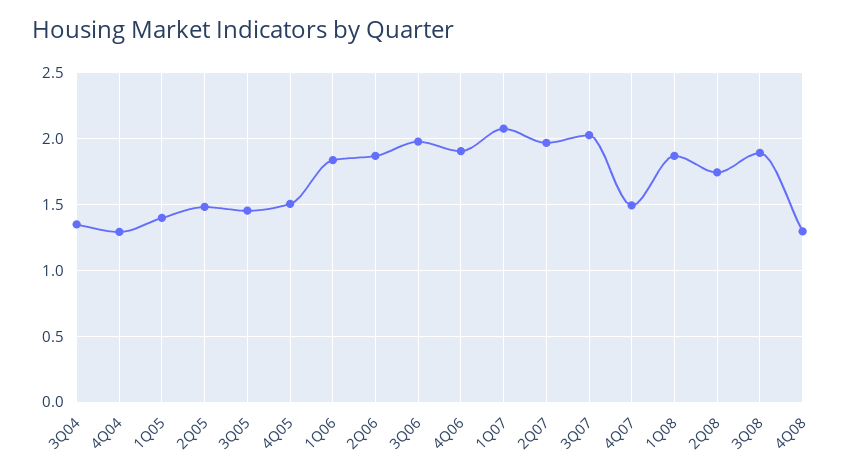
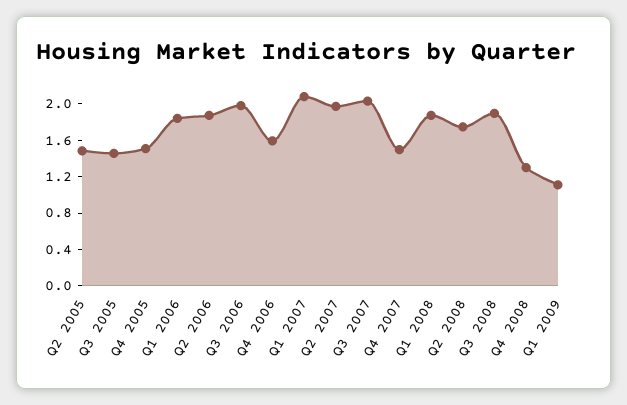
3Q04: 1.35 -> none
4Q04: 1.3 -> none
1Q05: 1.4 -> none
4Q06: 1.9 -> 1.6
Q1 2009: none -> 1.1

